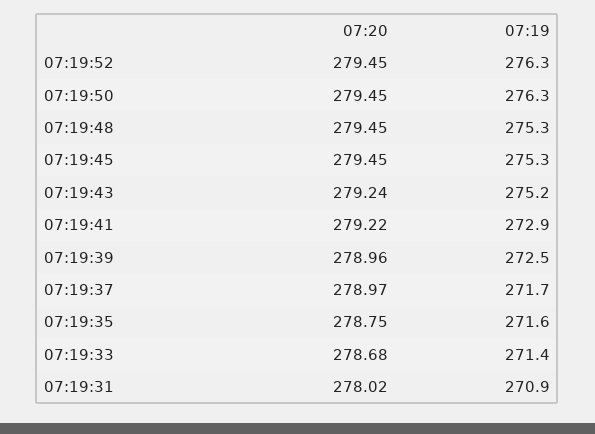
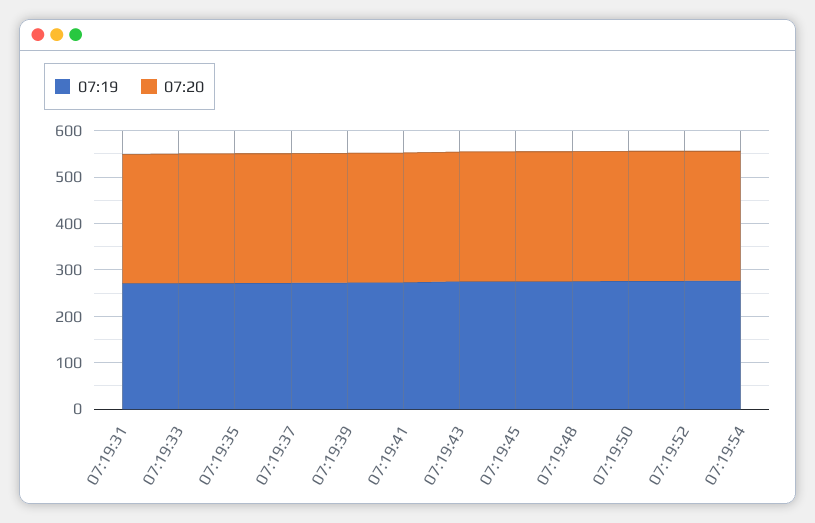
07:19, 07:19:54: none -> 280
07:20, 07:19:54: none -> 280

